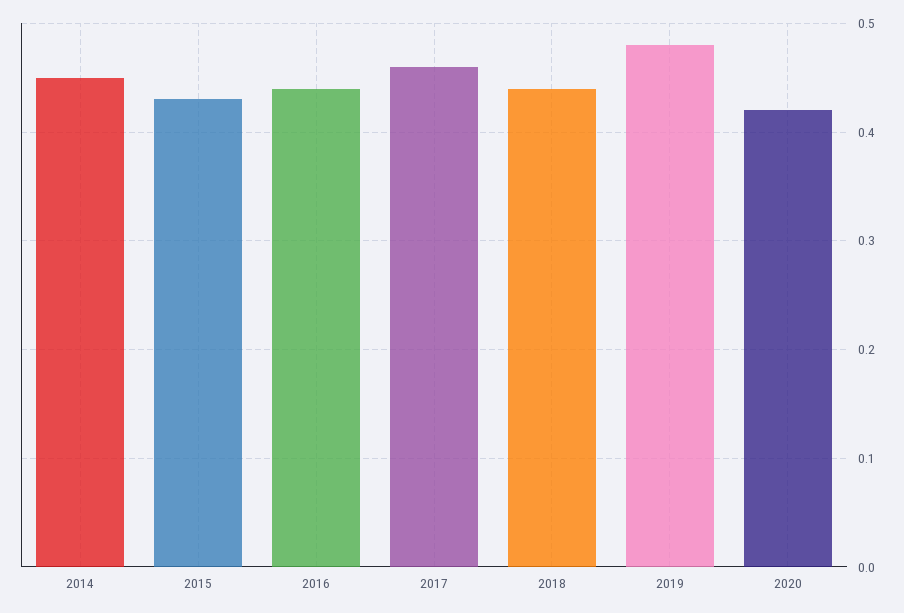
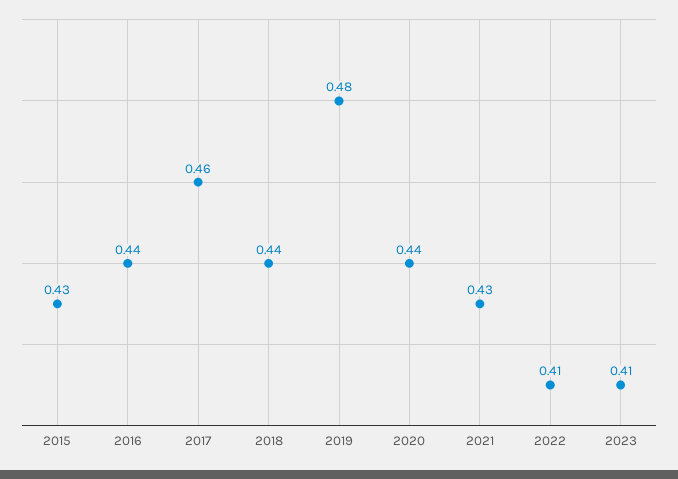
2014: 0.45 -> none
2020: 0.42 -> 0.44
2021: none -> 0.43
2022: none -> 0.41
2023: none -> 0.41

